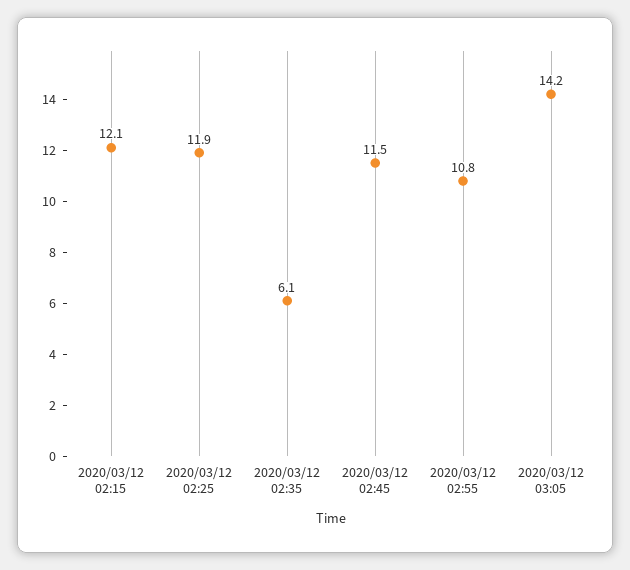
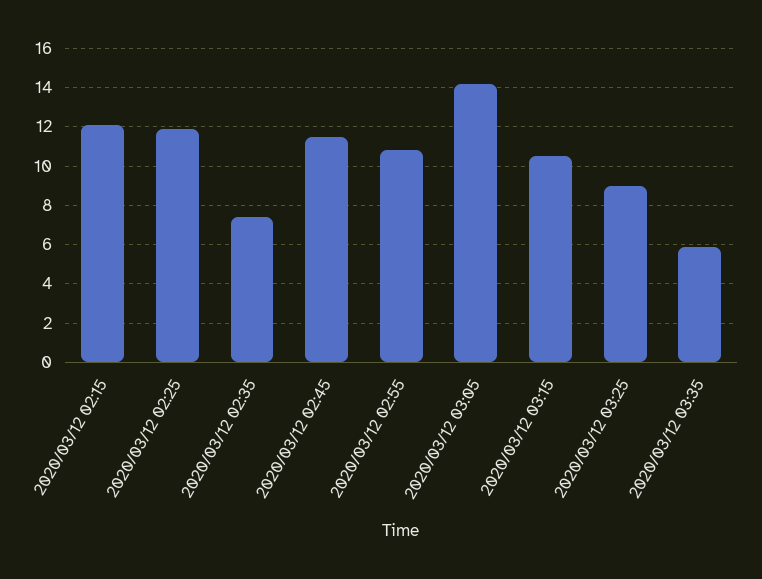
2020/03/12 02:35: 6.1 -> 7.5
2020/03/12 03:15: none -> 10.5
2020/03/12 03:25: none -> 9
2020/03/12 03:35: none -> 6

